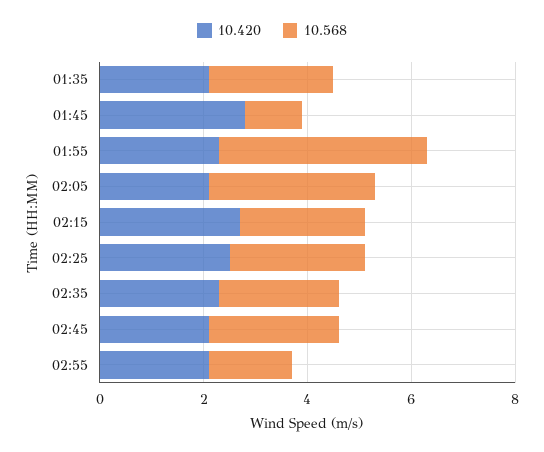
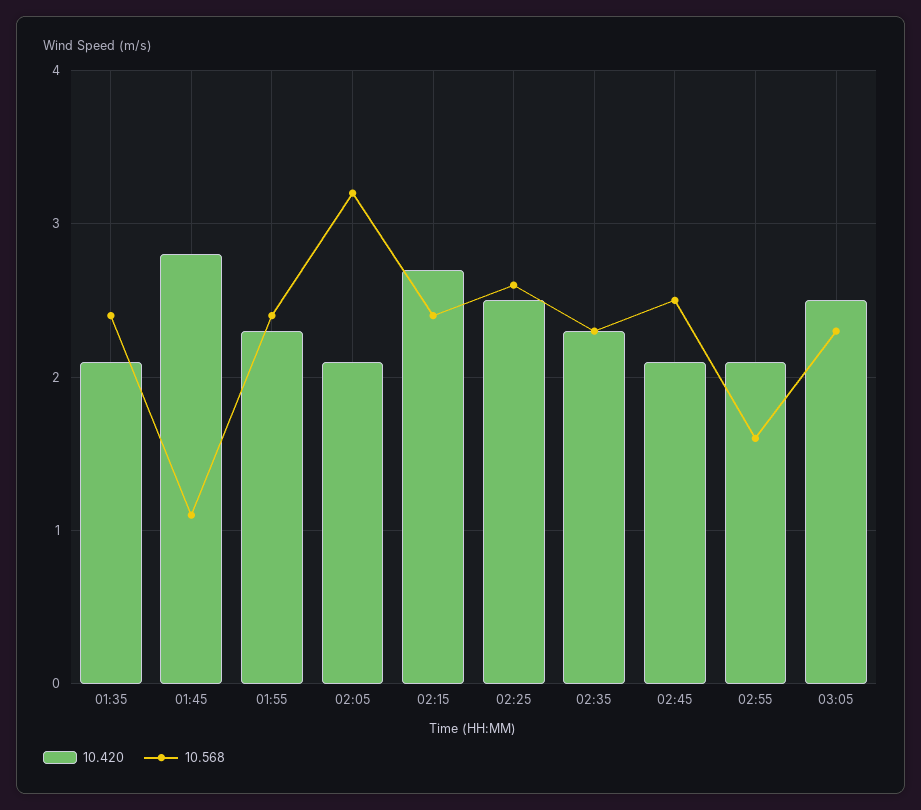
10.568, 01:55: 4 -> 2.4
10.420, 03:05: none -> 2.5
10.568, 03:05: none -> 2.3

